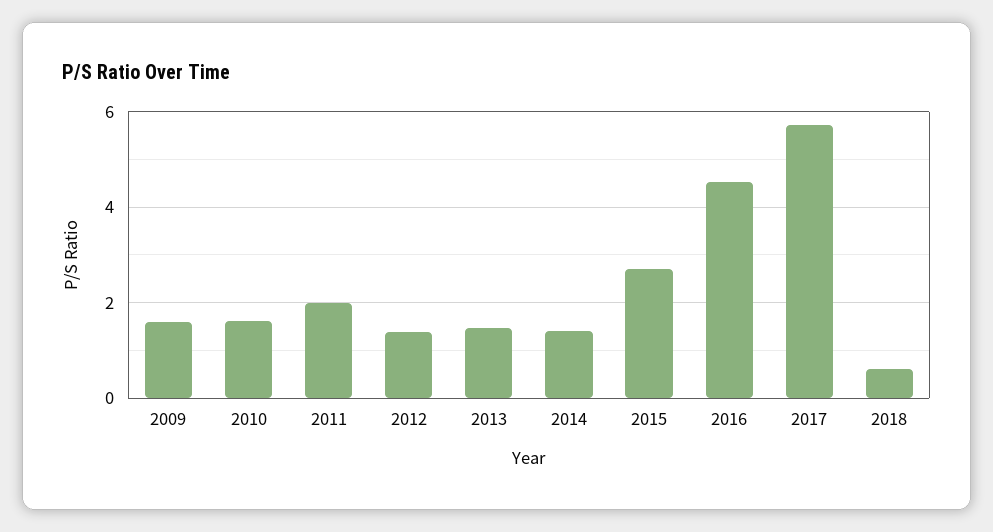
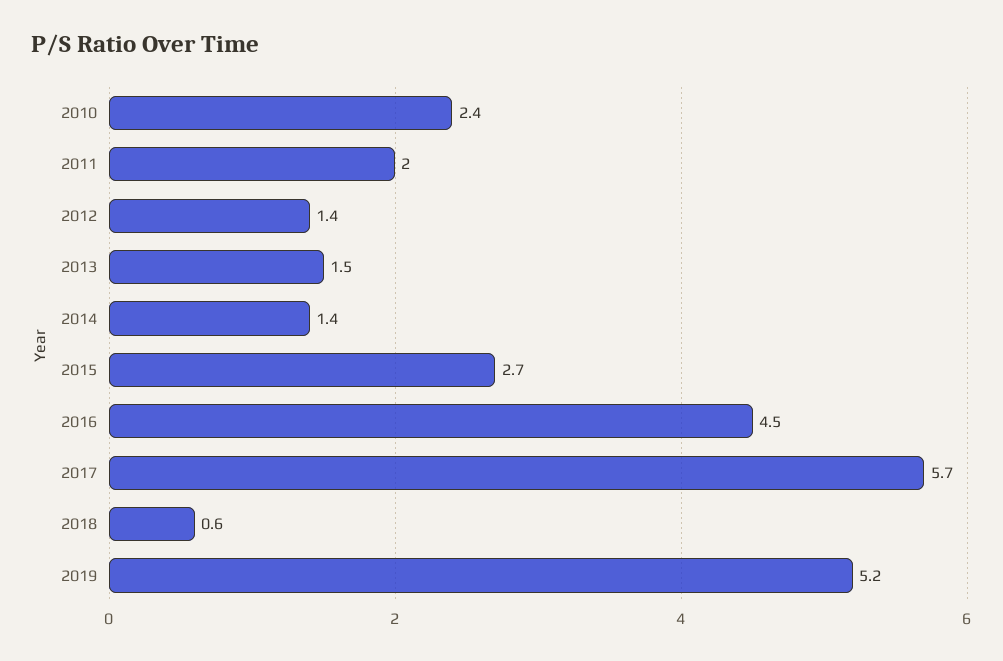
2009: 1.6 -> none
2010: 1.6 -> 2.4
2019: none -> 5.2

